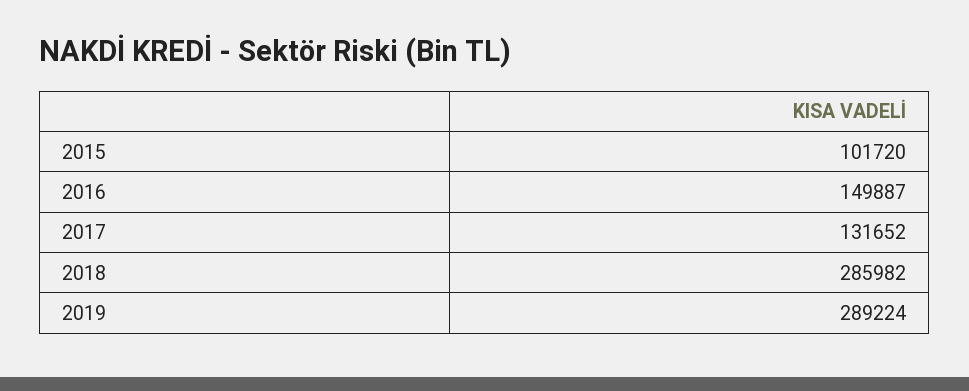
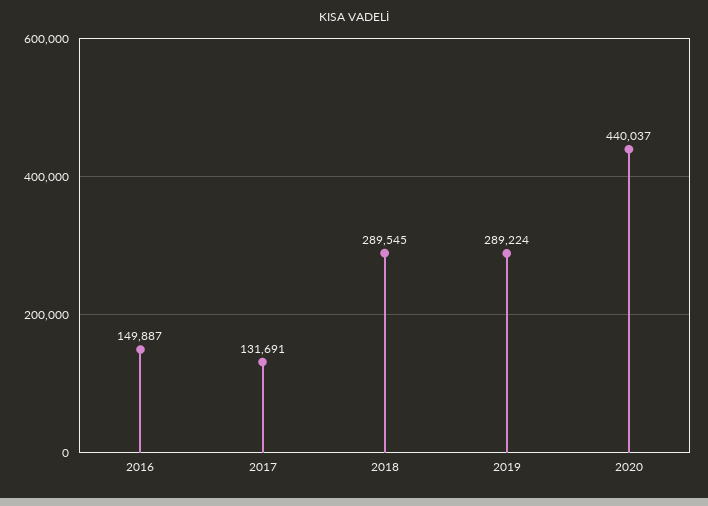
2015: 101720 -> none
2017: 131652 -> 131691
2018: 285982 -> 289545
2020: none -> 440037

